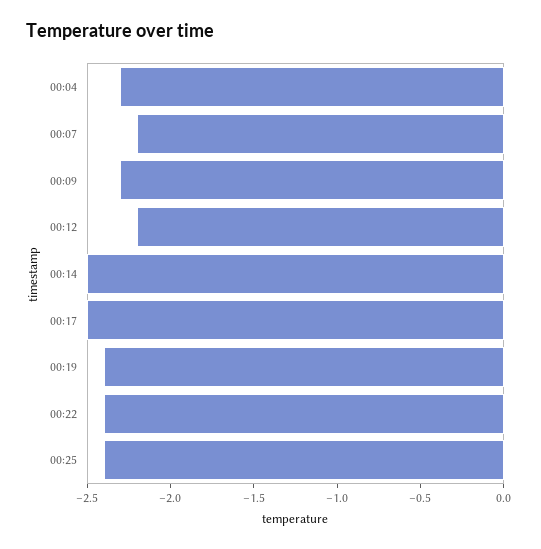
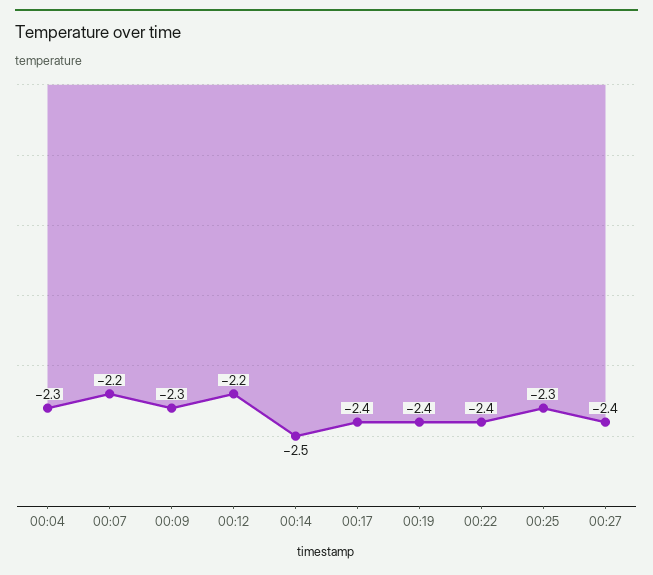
00:17: -2.5 -> -2.4
00:25: -2.4 -> -2.3
00:27: none -> -2.4

